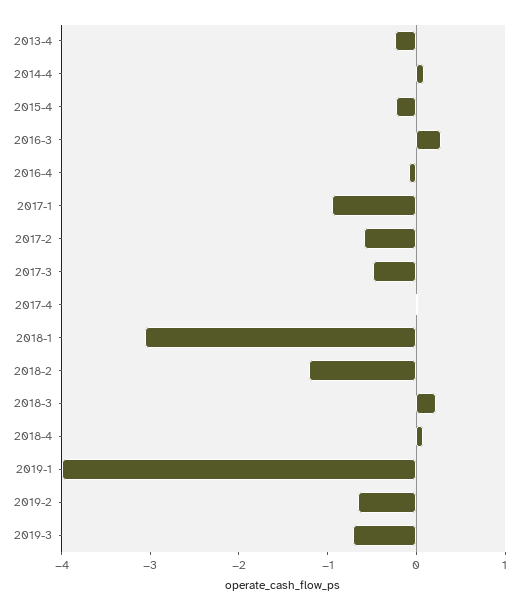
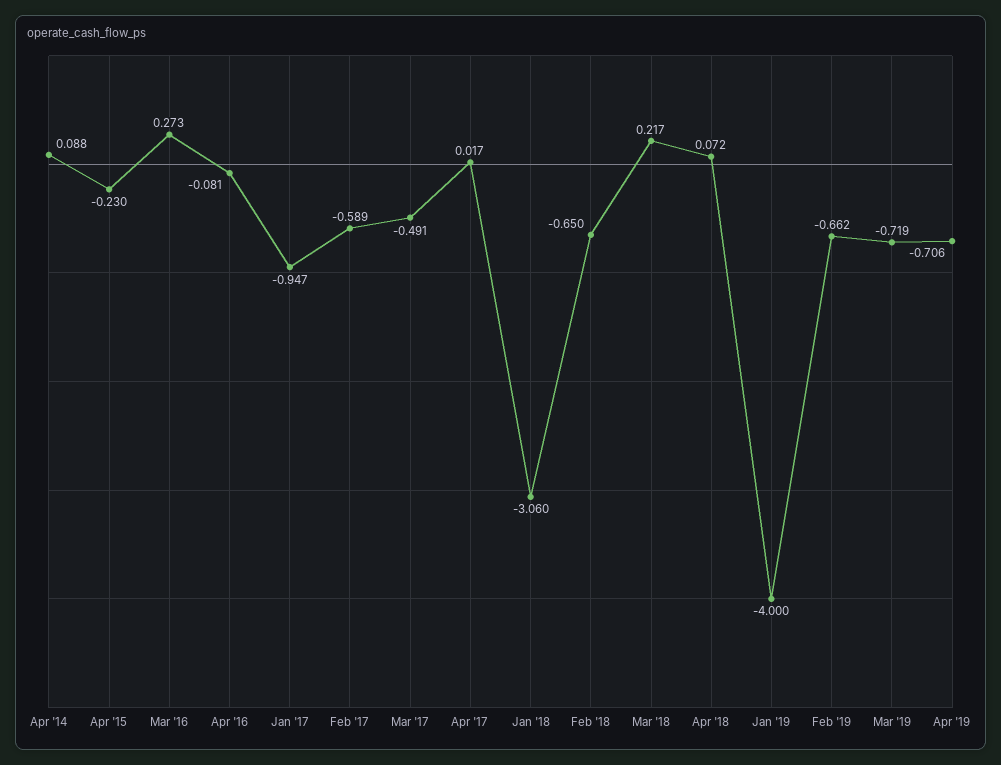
2013-4: -0.2 -> none
2018-2: -1.2 -> -0.65
Apr '19: none -> -0.706

